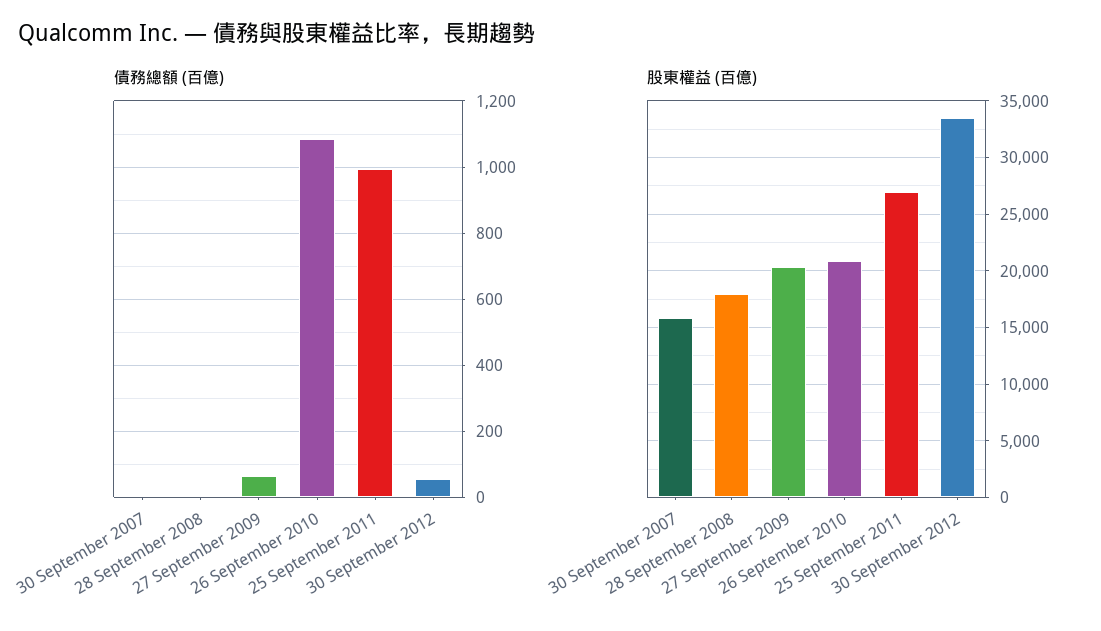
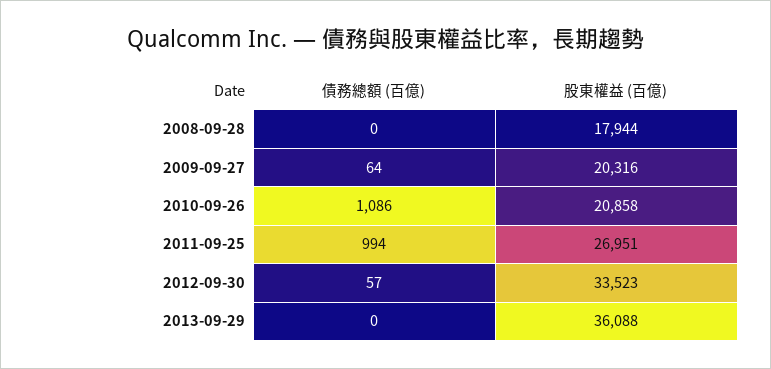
債務總額 (百億), 30 September 2007: 0 -> none
股東權益 (百億), 30 September 2007: 16000 -> none
債務總額 (百億), 2013-09-29: none -> 0
股東權益 (百億), 2013-09-29: none -> 36088

